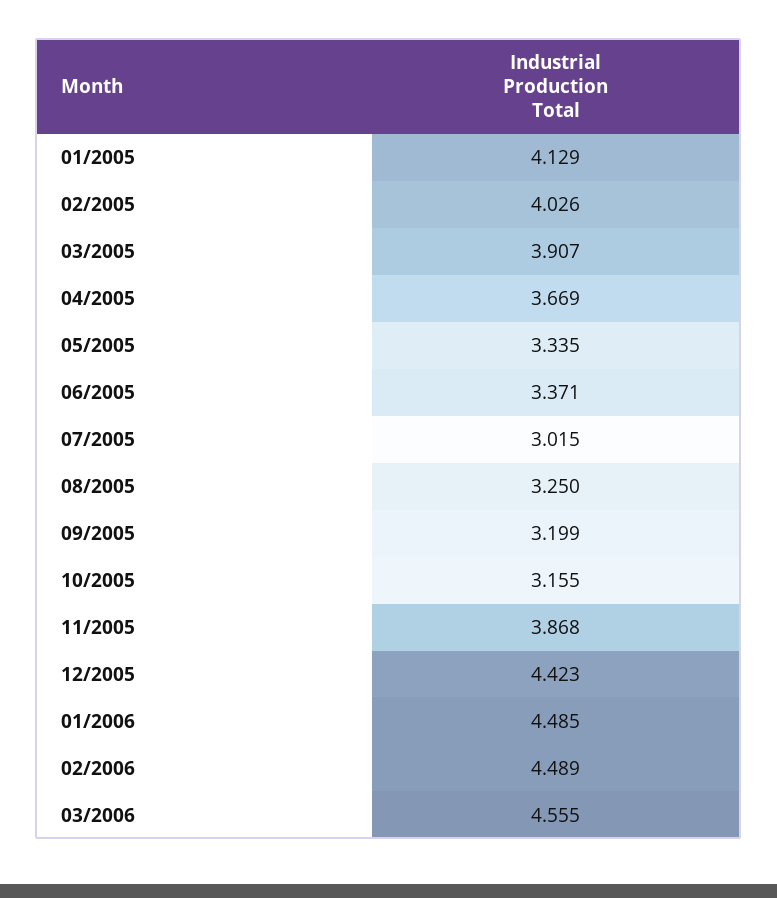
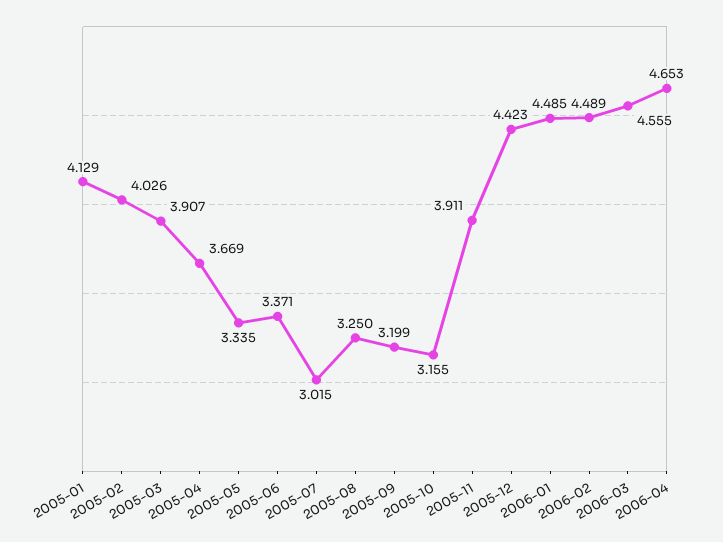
11/2005: 3.868 -> 3.911
2006-04: none -> 4.653

